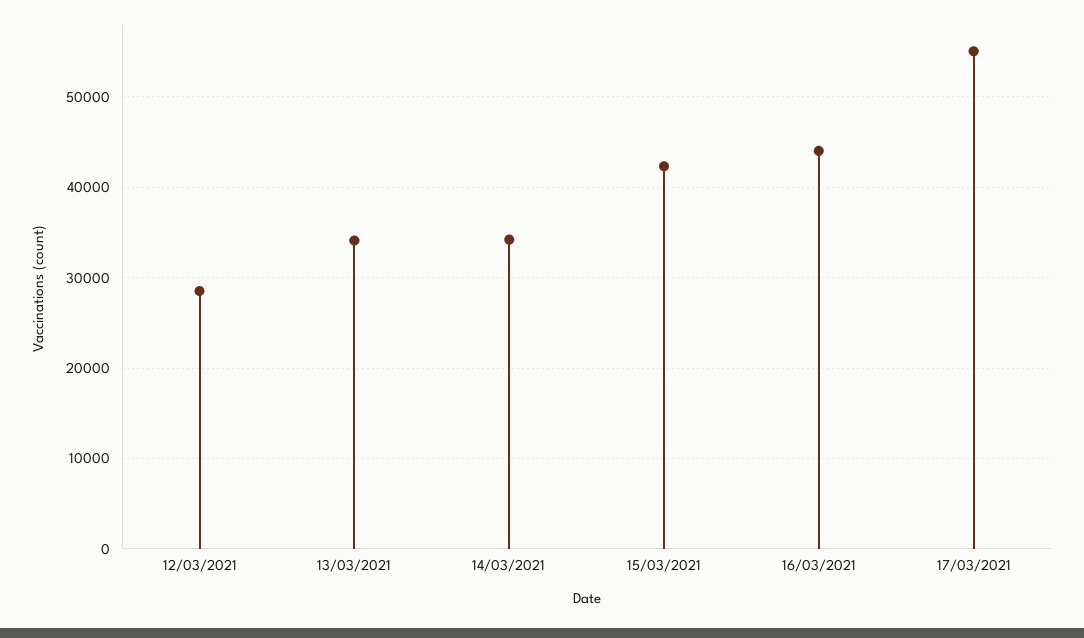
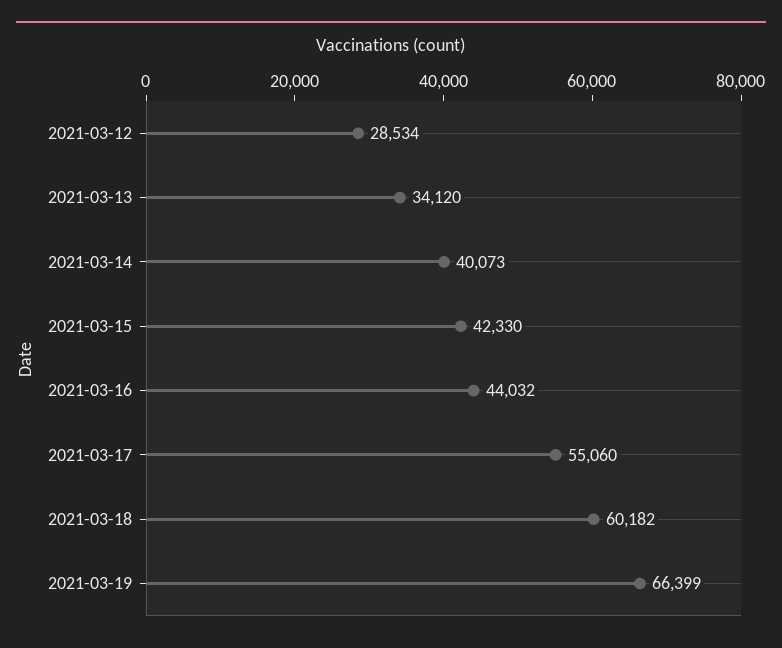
14/03/2021: 34000 -> 40073
2021-03-18: none -> 60182
2021-03-19: none -> 66399

